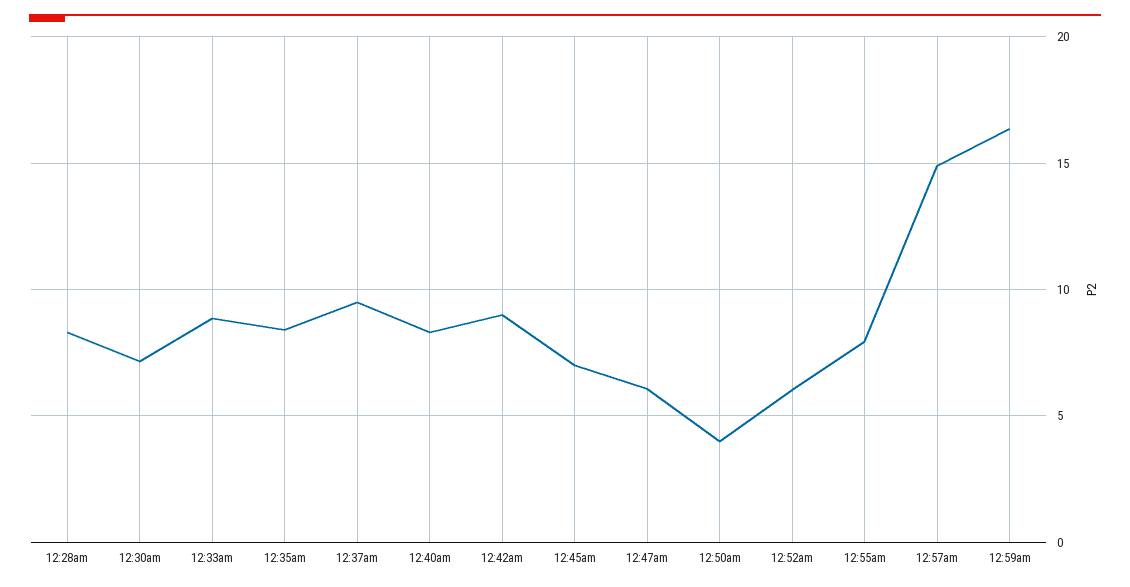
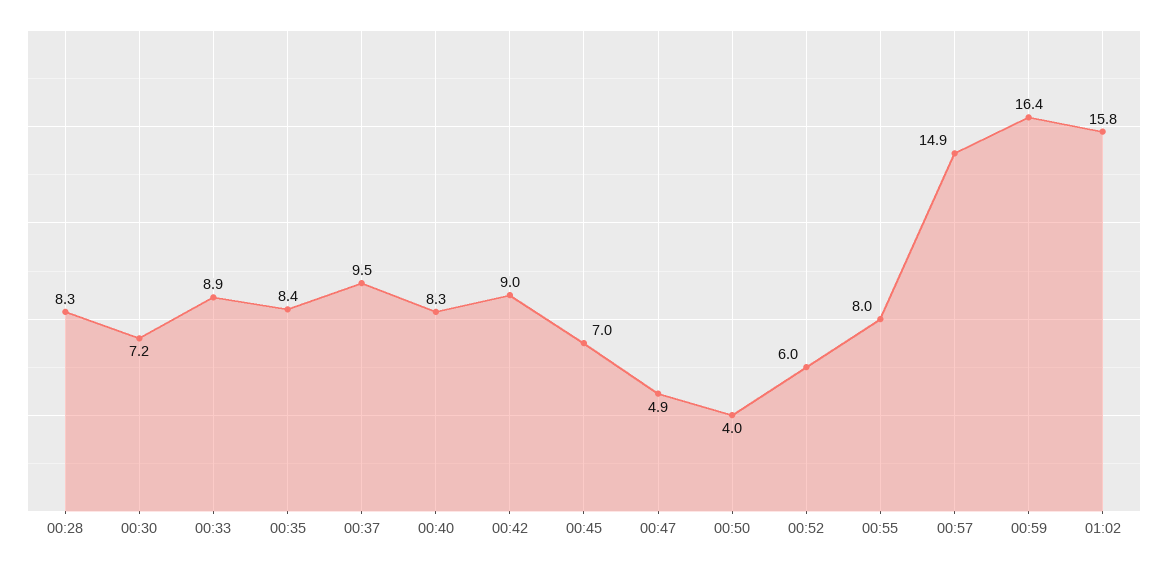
12:47am: 6 -> 4.9
01:02: none -> 15.8

